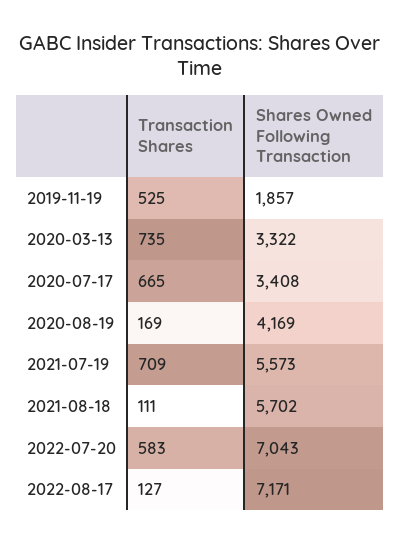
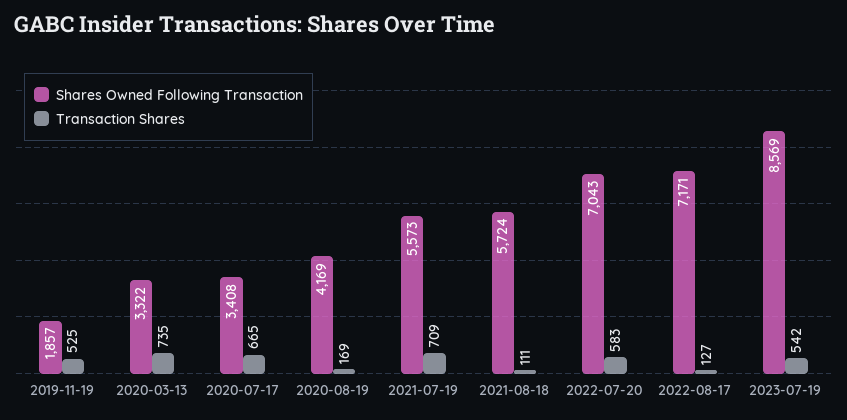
Shares Owned Following Transaction, 2021-08-18: 5702 -> 5724
Shares Owned Following Transaction, 2023-07-19: none -> 8569
Transaction Shares, 2023-07-19: none -> 542

